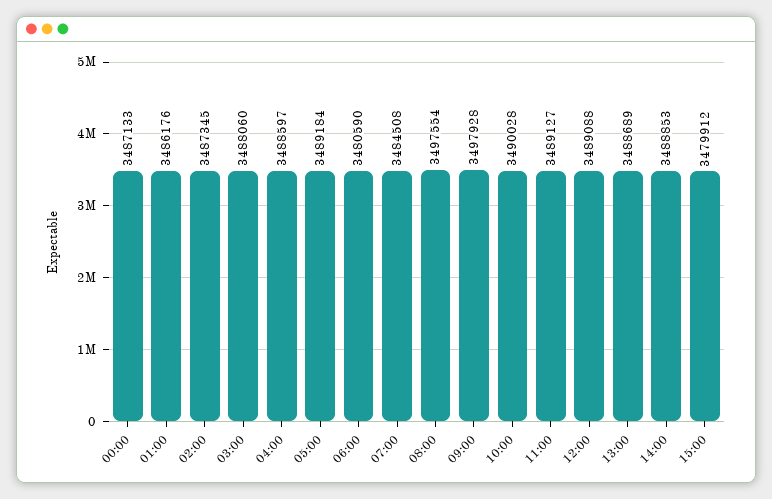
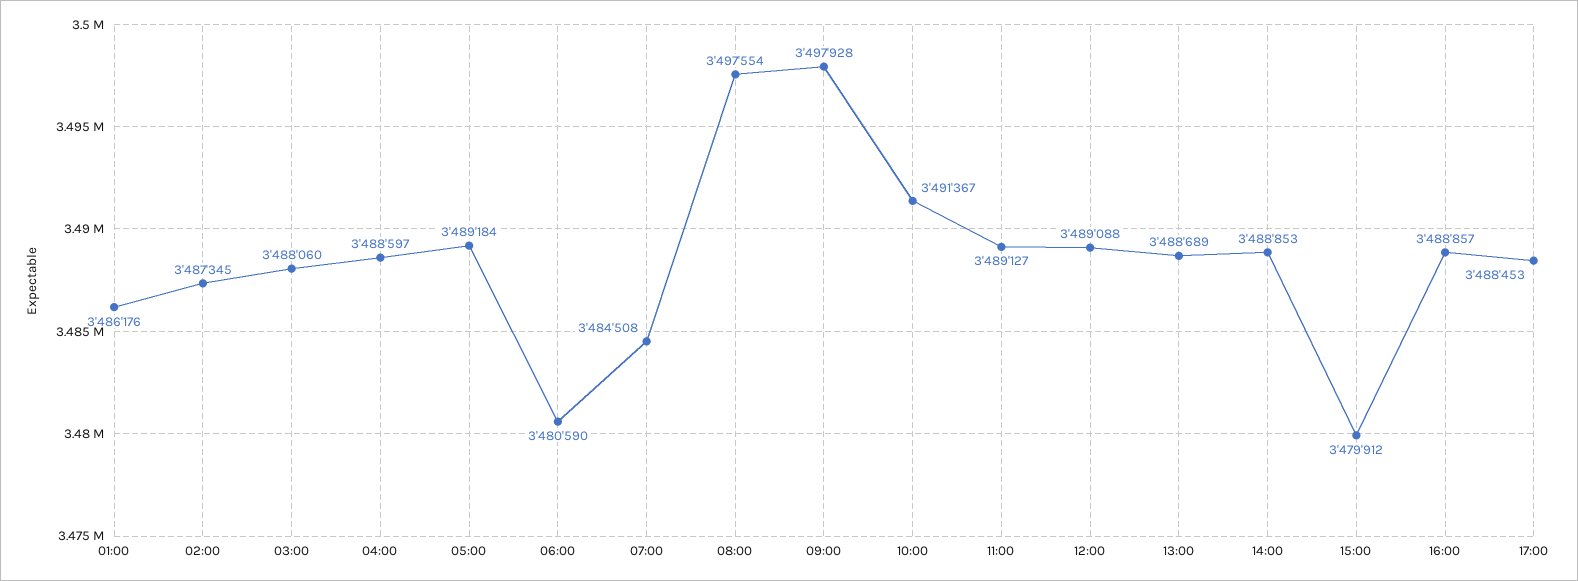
00:00: 3487133 -> none
10:00: 3490028 -> 3491367
16:00: none -> 3488857
17:00: none -> 3488453

